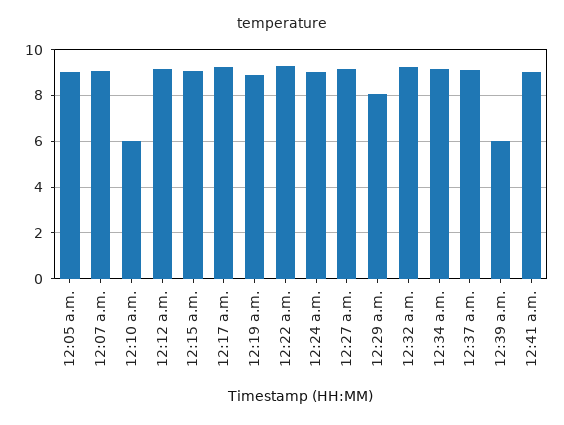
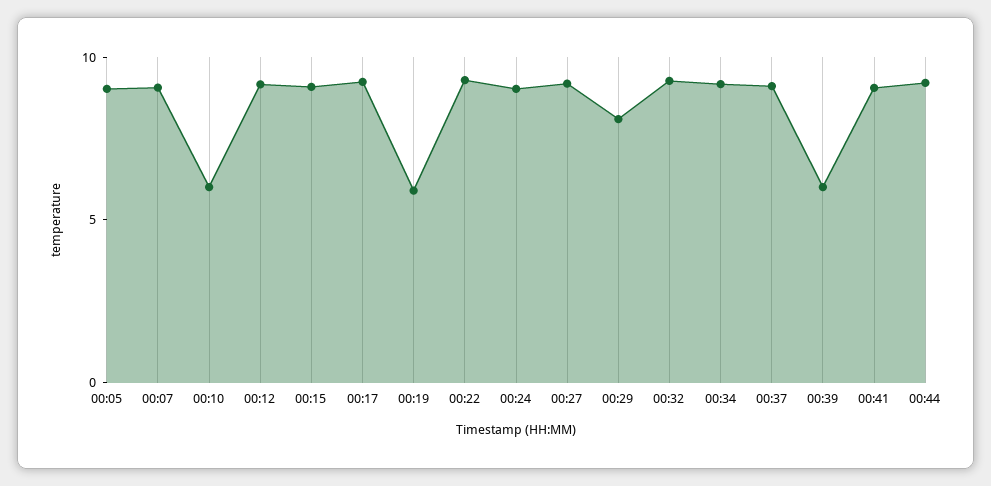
12:19 a.m.: 9 -> 6
00:44: none -> 9

